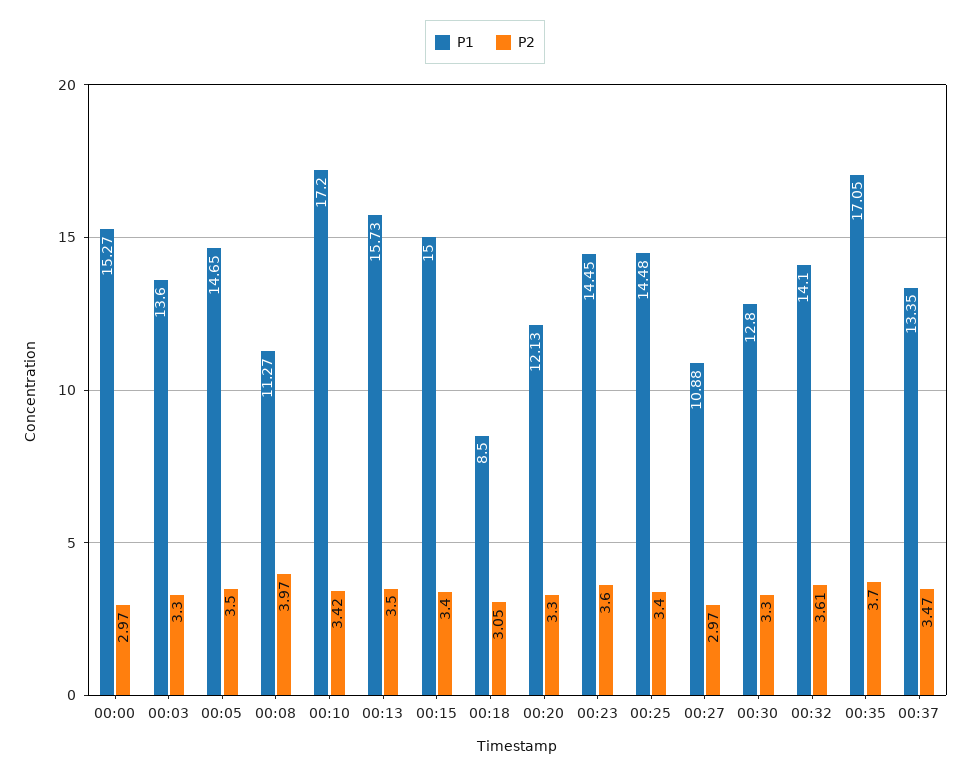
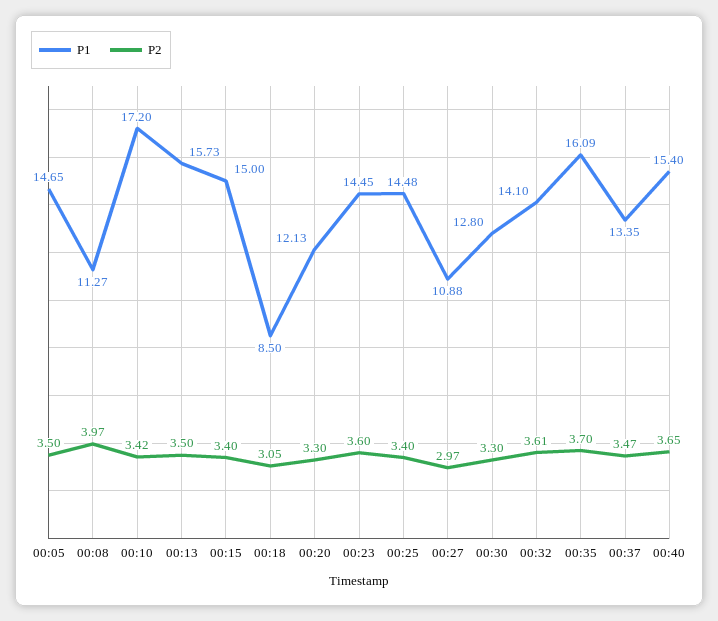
P1, 00:00: 15.27 -> none
P2, 00:00: 2.97 -> none
P1, 00:03: 13.6 -> none
P2, 00:03: 3.3 -> none
P1, 00:35: 17.05 -> 16.09
P1, 00:40: none -> 15.4
P2, 00:40: none -> 3.65

